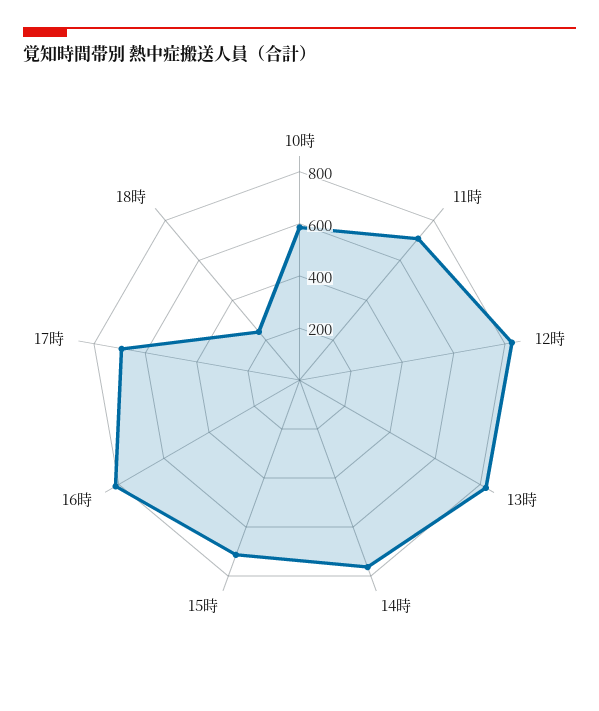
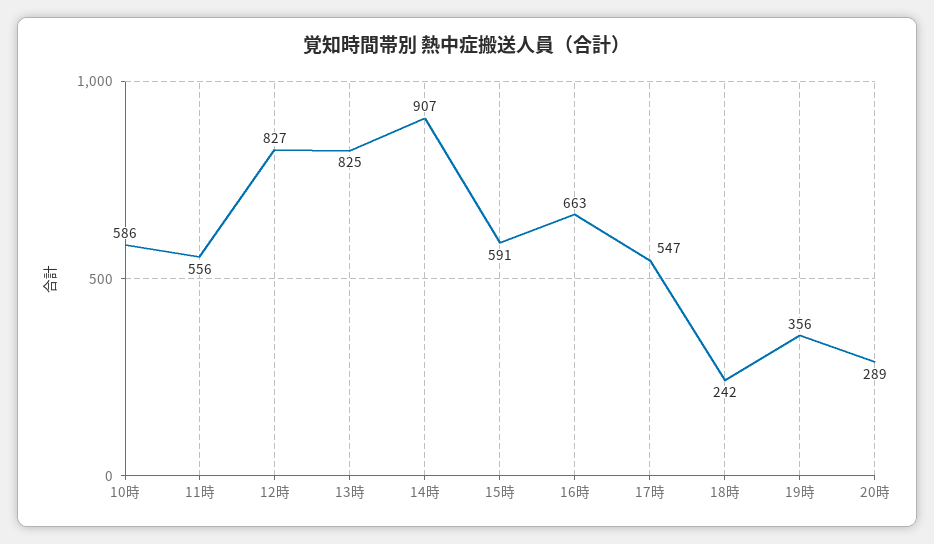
11時: 700 -> 556
14時: 750 -> 907
15時: 700 -> 591
16時: 800 -> 663
17時: 700 -> 547
19時: none -> 356
20時: none -> 289

